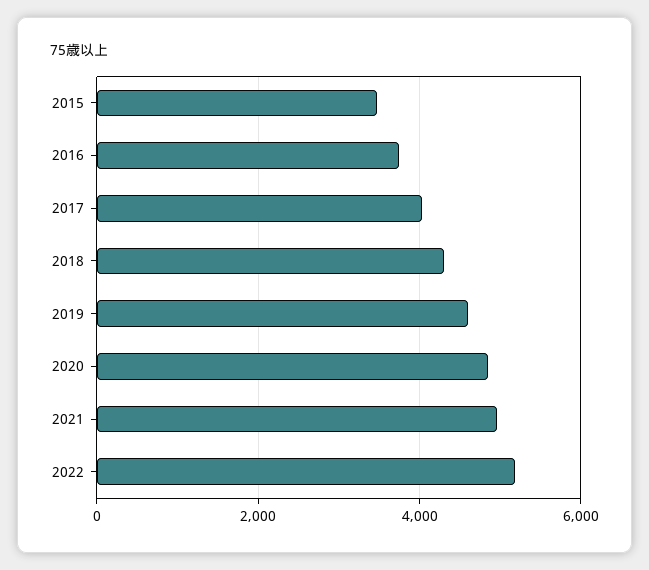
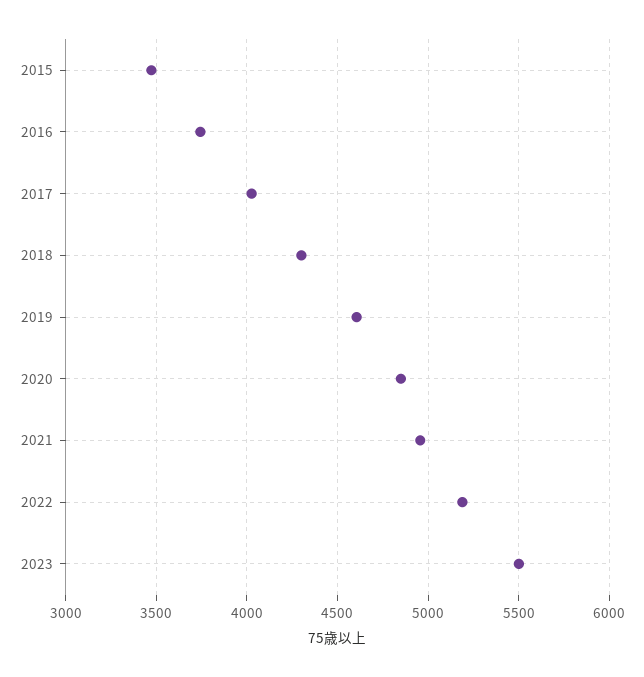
2023: none -> 5500

